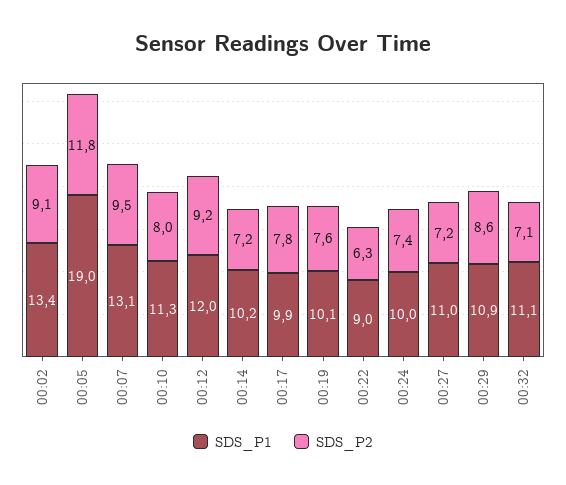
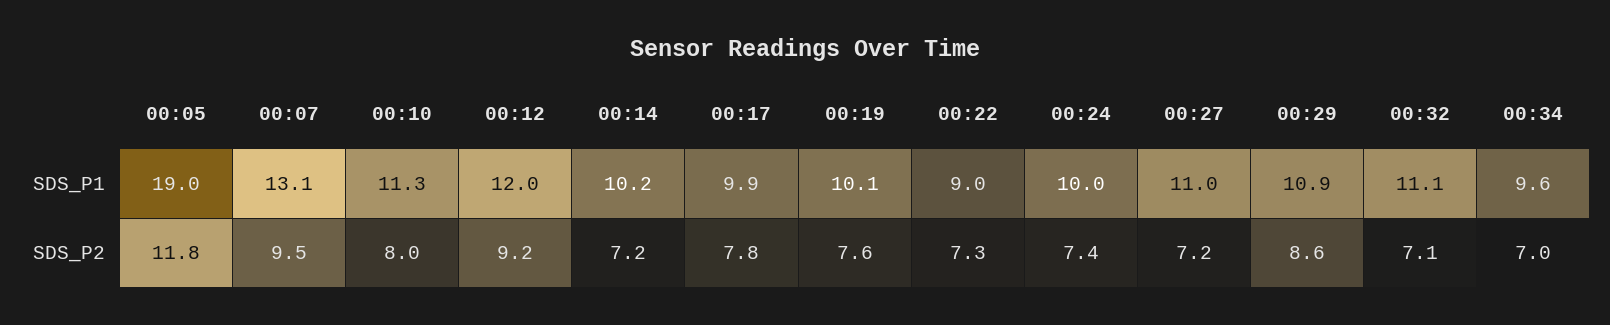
SDS_P1, 00:02: 13.4 -> none
SDS_P2, 00:02: 9.1 -> none
SDS_P2, 00:22: 6.3 -> 7.3
SDS_P1, 00:34: none -> 9.6
SDS_P2, 00:34: none -> 7

